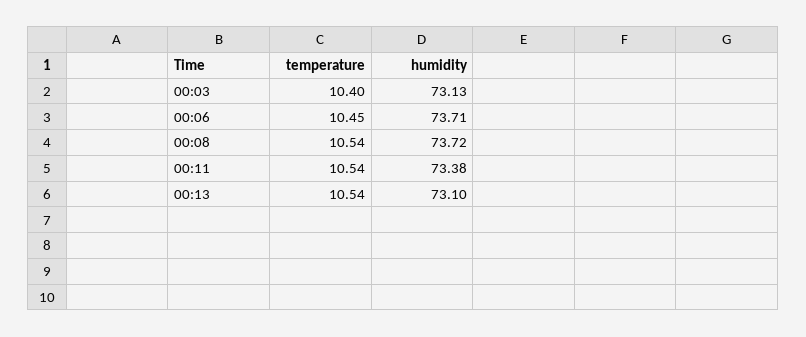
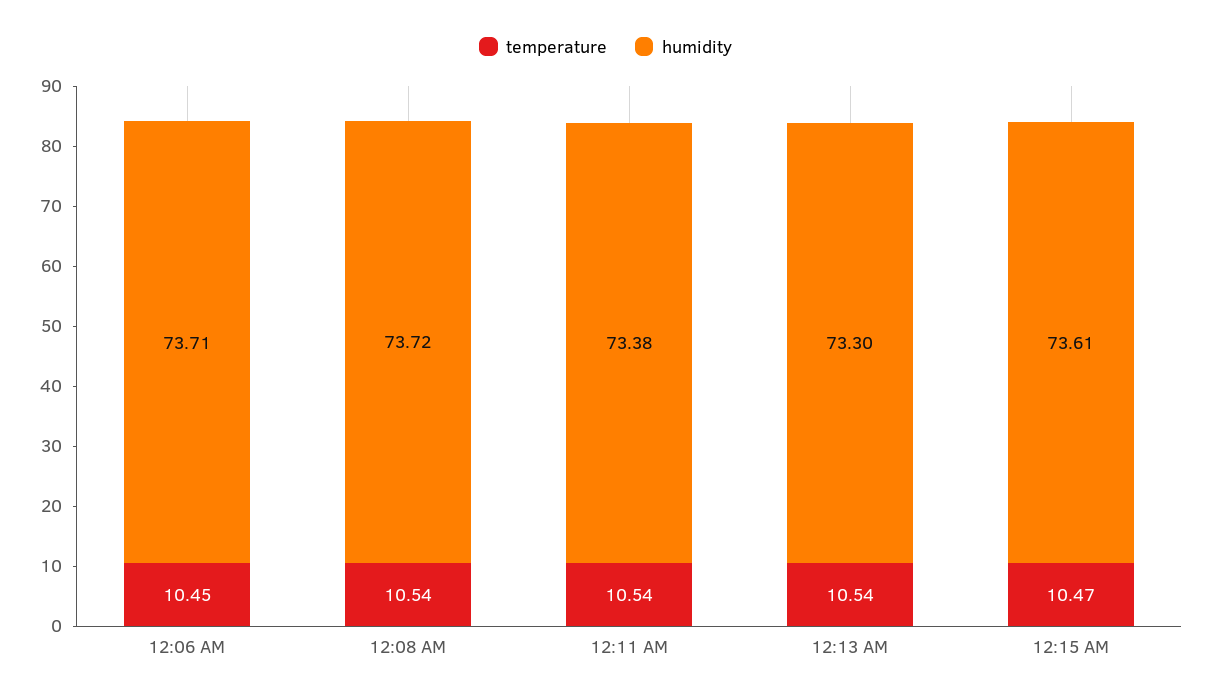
temperature, 00:03: 10.4 -> none
humidity, 00:03: 73.13 -> none
humidity, 00:13: 73.1 -> 73.3
temperature, 12:15 AM: none -> 10.47
humidity, 12:15 AM: none -> 73.61

